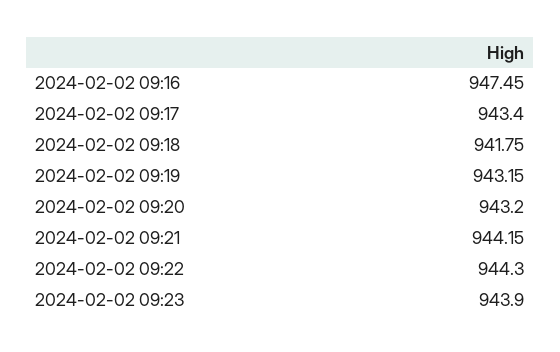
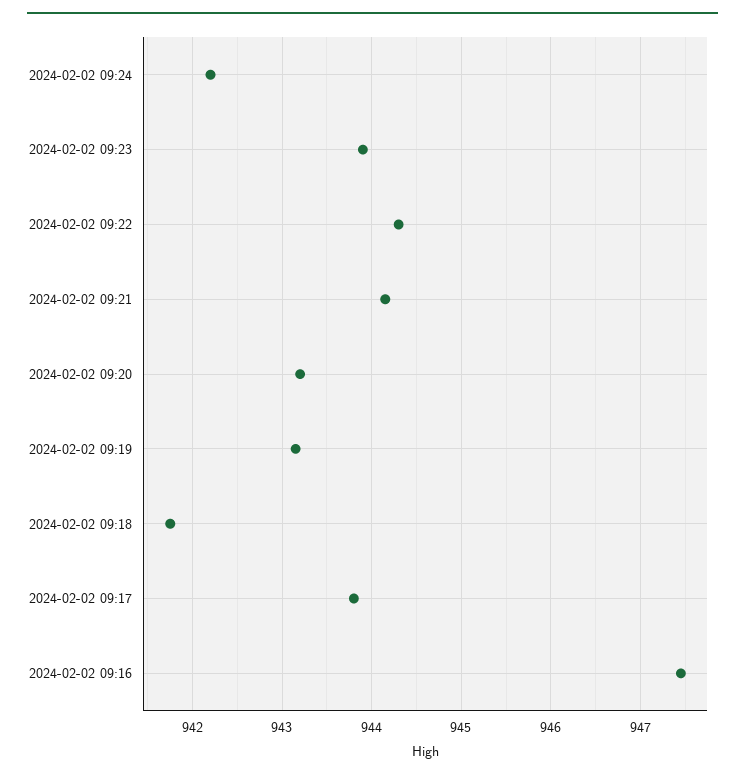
2024-02-02 09:17: 943.4 -> 943.8
2024-02-02 09:24: none -> 942.2

